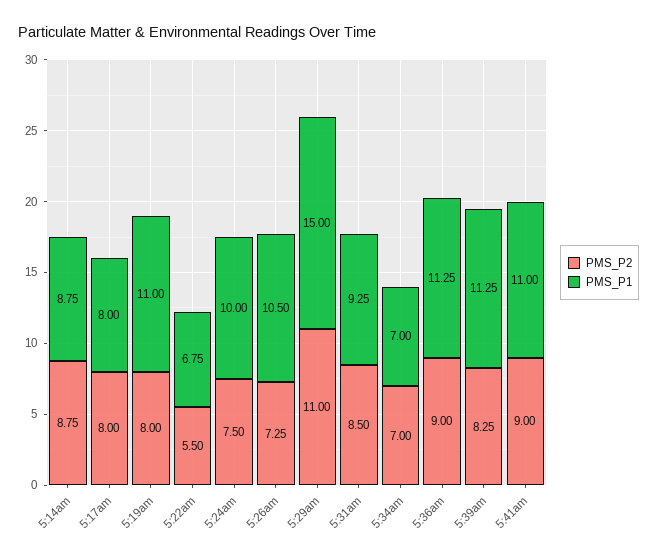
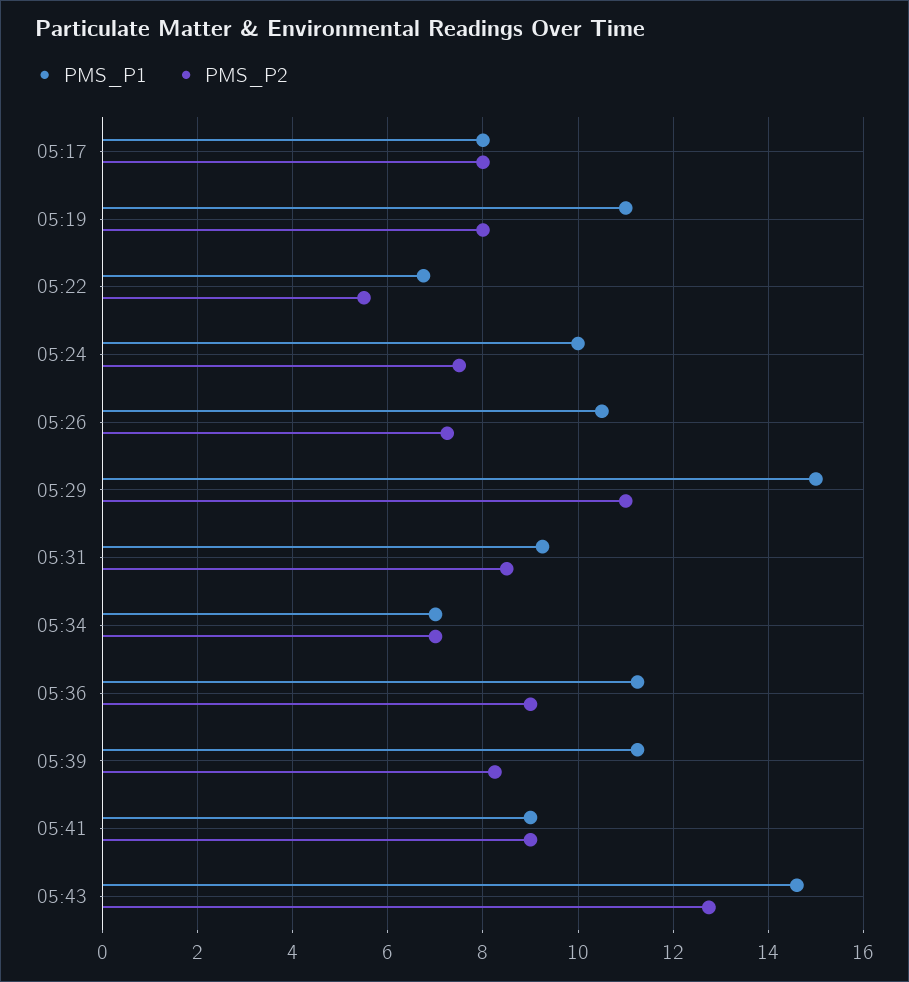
PMS_P2, 5:14am: 8.75 -> none
PMS_P1, 5:14am: 8.75 -> none
PMS_P1, 5:41am: 11 -> 9
PMS_P1, 05:43: none -> 14.6
PMS_P2, 05:43: none -> 12.8

